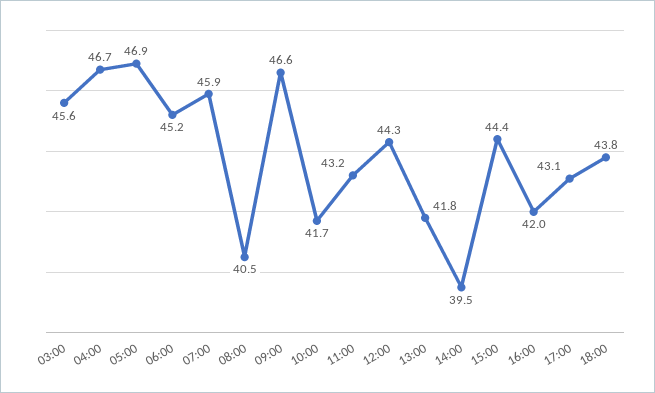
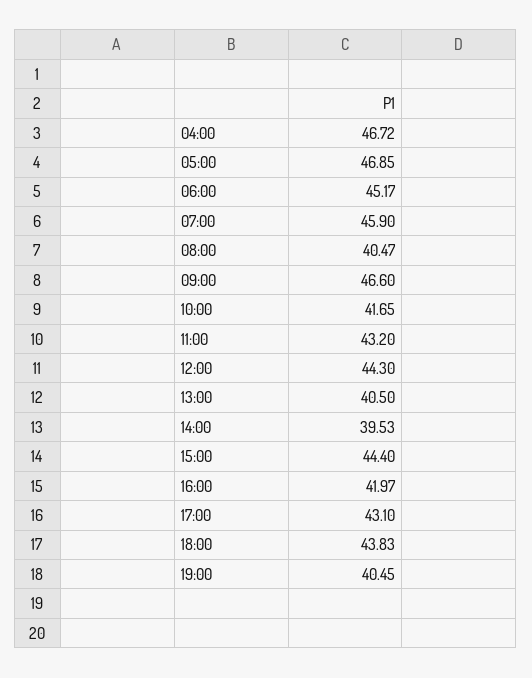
03:00: 45.6 -> none
13:00: 41.8 -> 40.5
19:00: none -> 40.45

